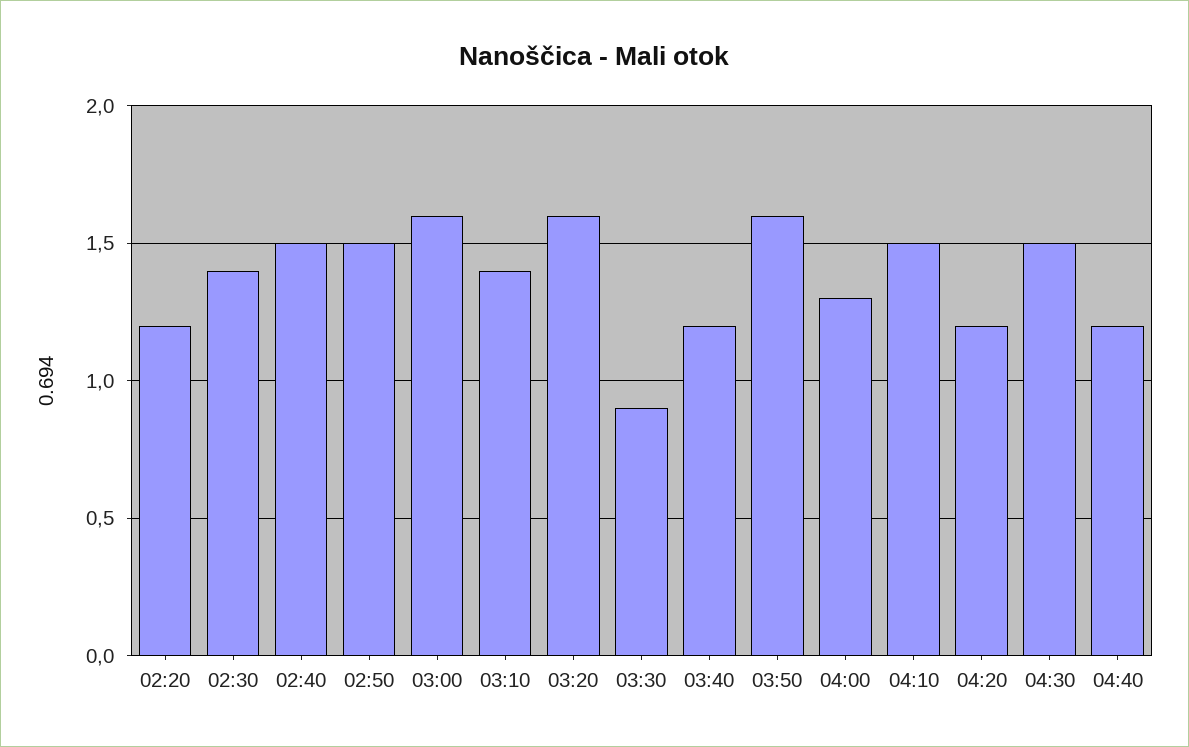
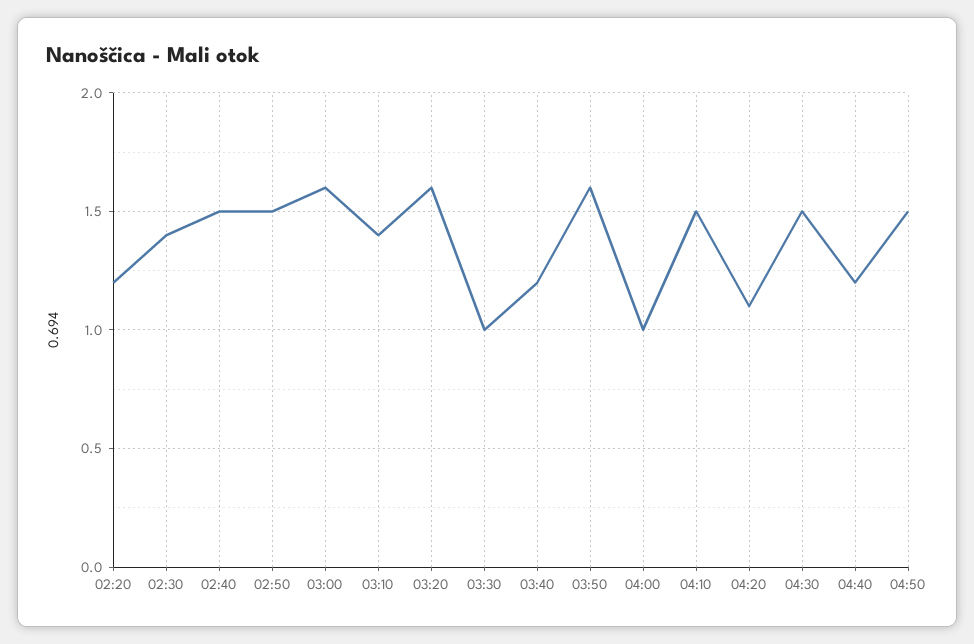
03:30: 0.9 -> 1
04:00: 1.3 -> 1
04:20: 1.2 -> 1.1
04:50: none -> 1.5

